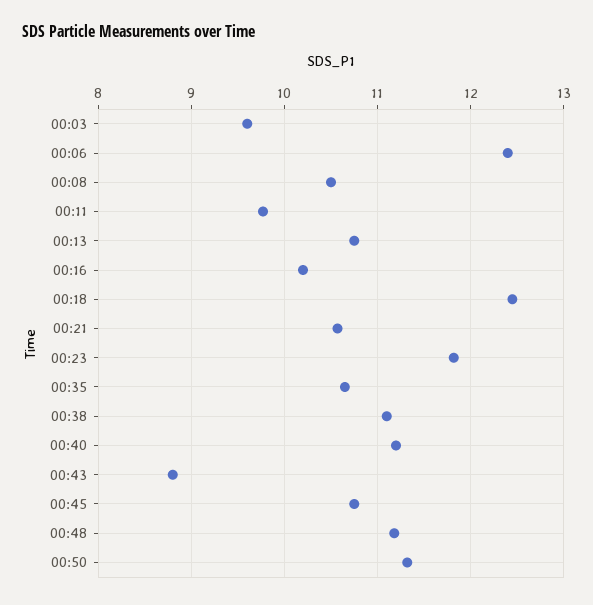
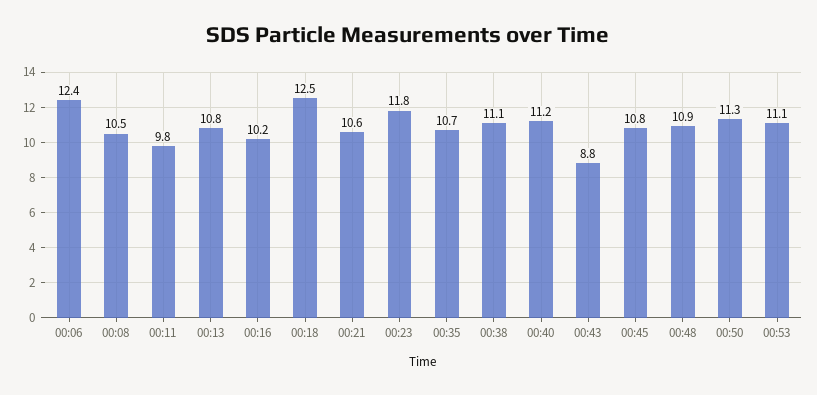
00:03: 9.6 -> none
00:48: 11.2 -> 10.9
00:53: none -> 11.1

